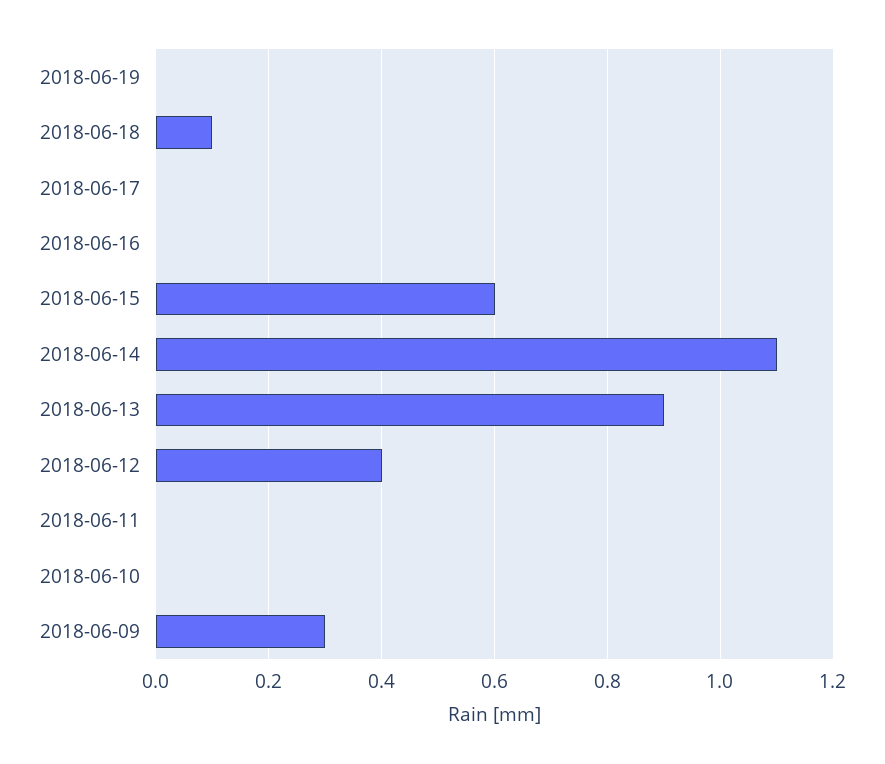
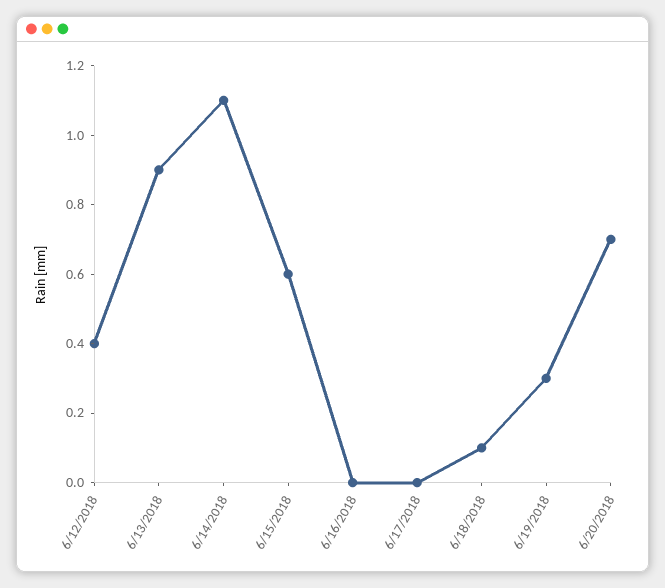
2018-06-19: 0 -> 0.3
2018-06-11: 0 -> none
2018-06-10: 0 -> none
2018-06-09: 0.3 -> none
6/20/2018: none -> 0.7

